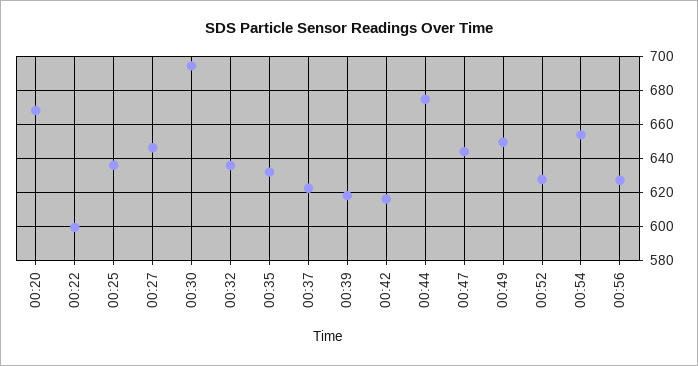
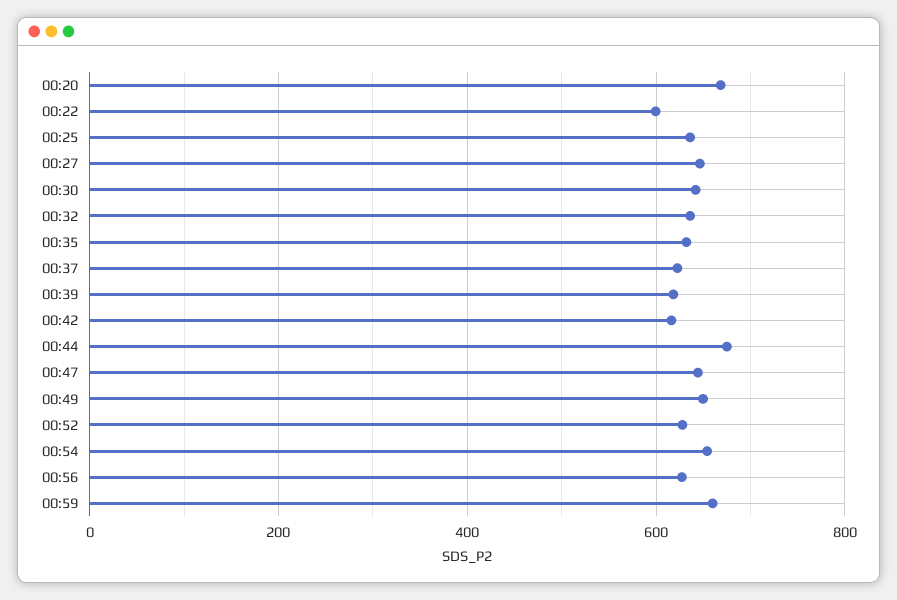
00:30: 695 -> 640
00:59: none -> 660

